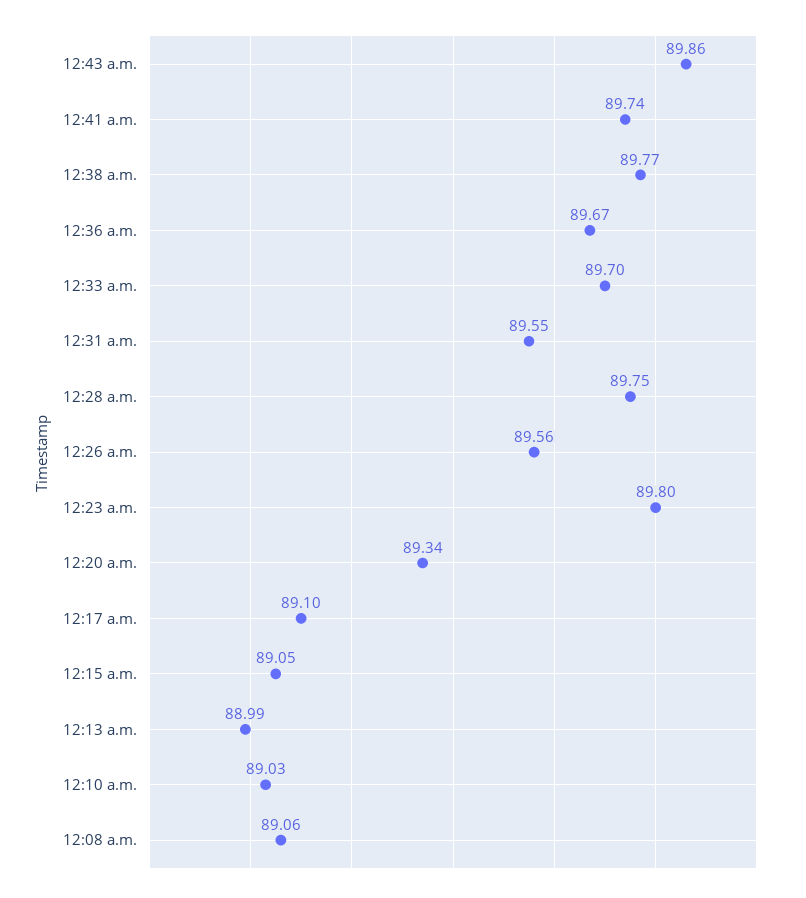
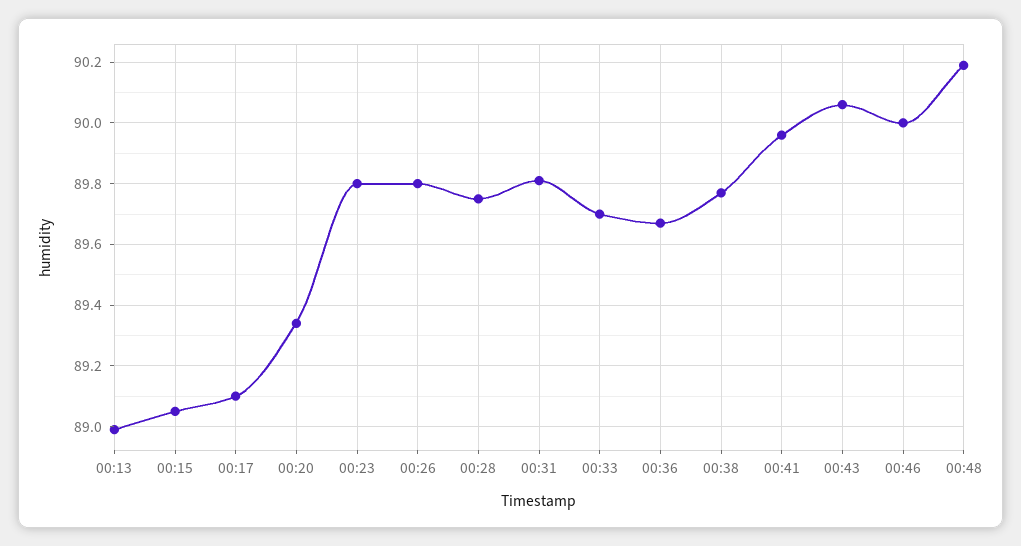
12:43 a.m.: 89.86 -> 90.05
12:41 a.m.: 89.74 -> 89.95
12:31 a.m.: 89.55 -> 89.8
12:26 a.m.: 89.56 -> 89.8
12:10 a.m.: 89.03 -> none
12:08 a.m.: 89.06 -> none
00:46: none -> 90
00:48: none -> 90.2

